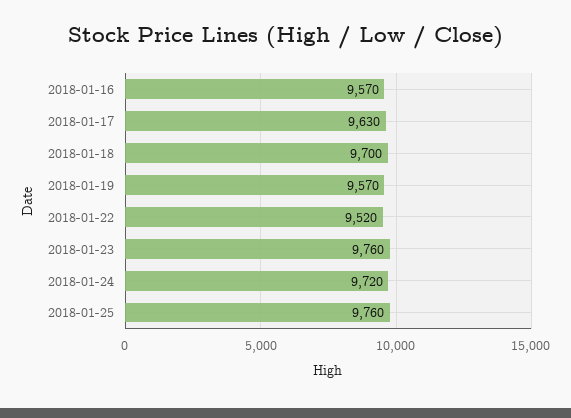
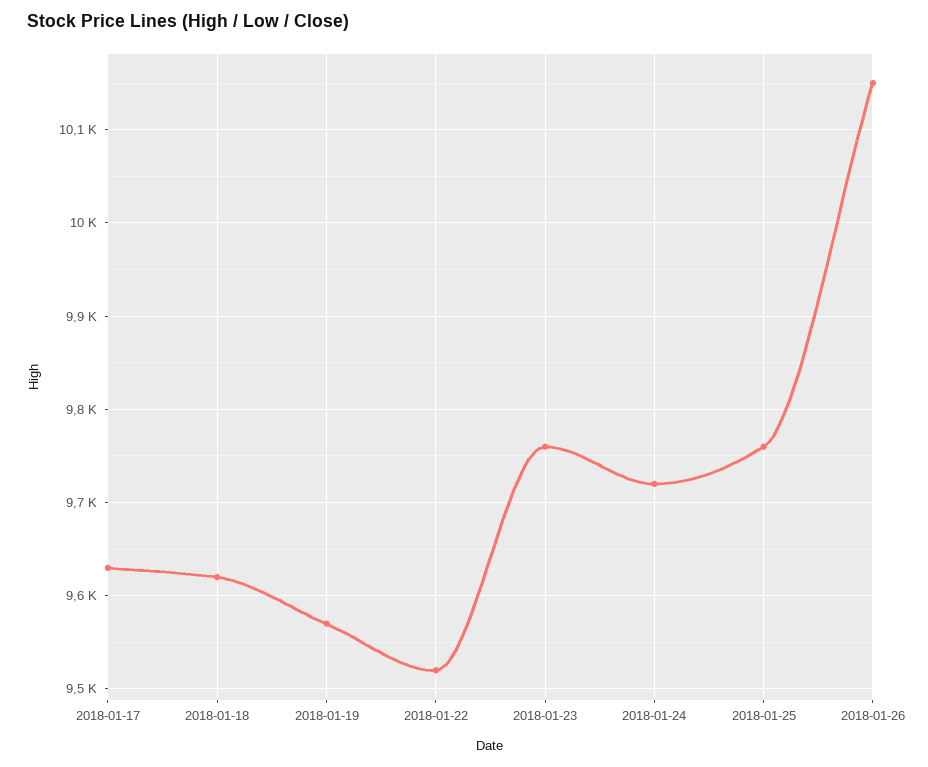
2018-01-16: 9570 -> none
2018-01-18: 9700 -> 9620
2018-01-26: none -> 10150

